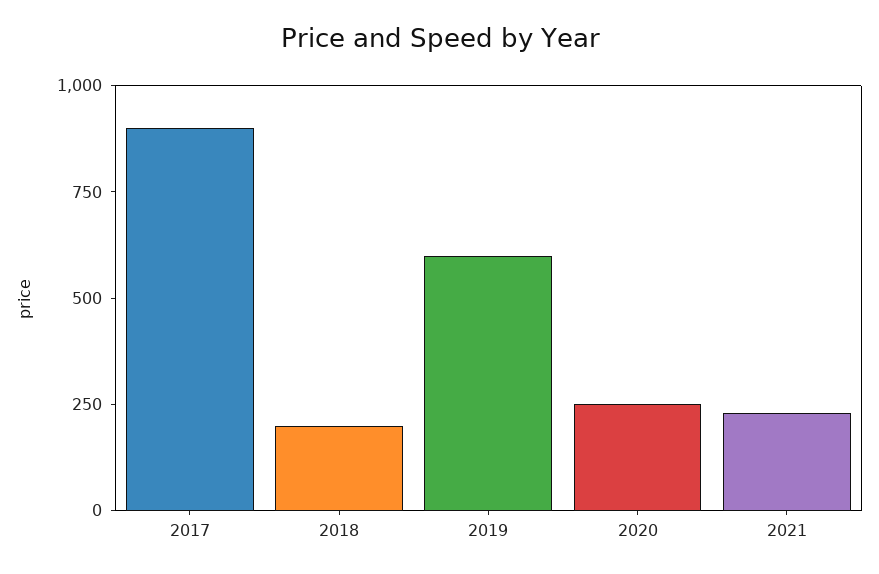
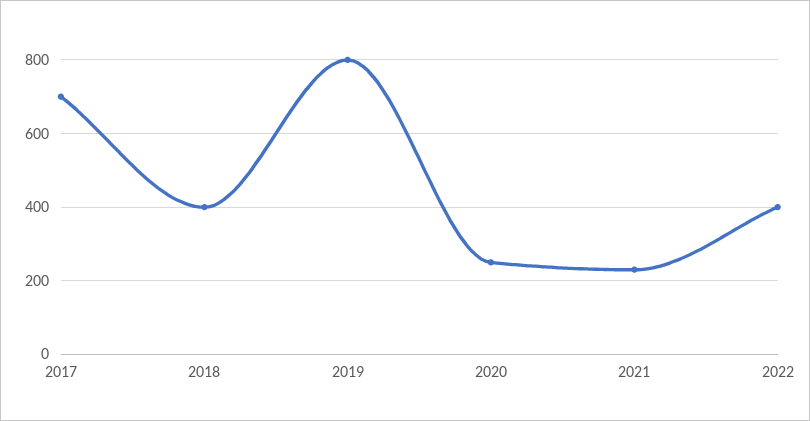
2017: 900 -> 700
2018: 200 -> 400
2019: 600 -> 800
2022: none -> 400

